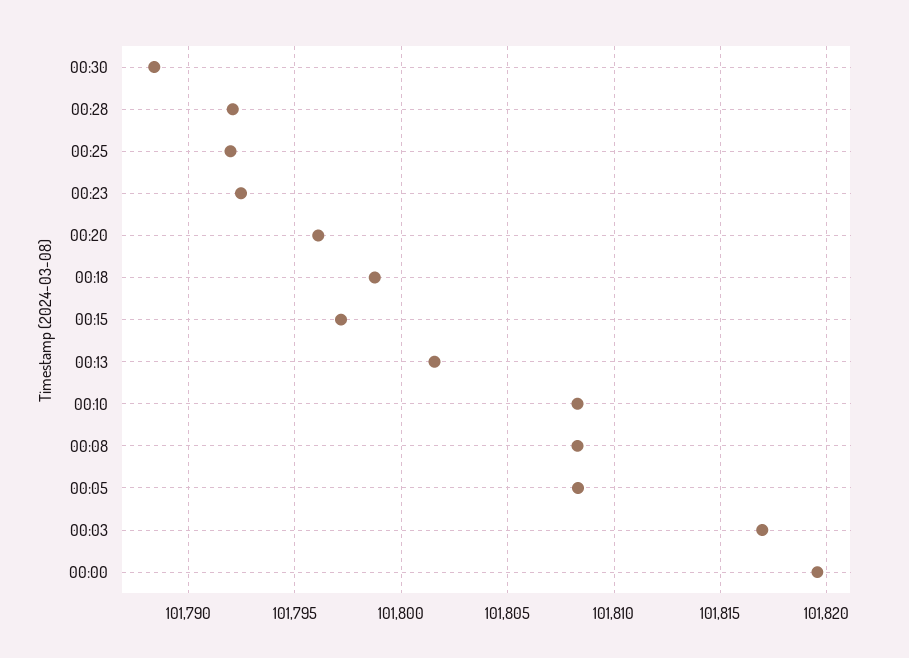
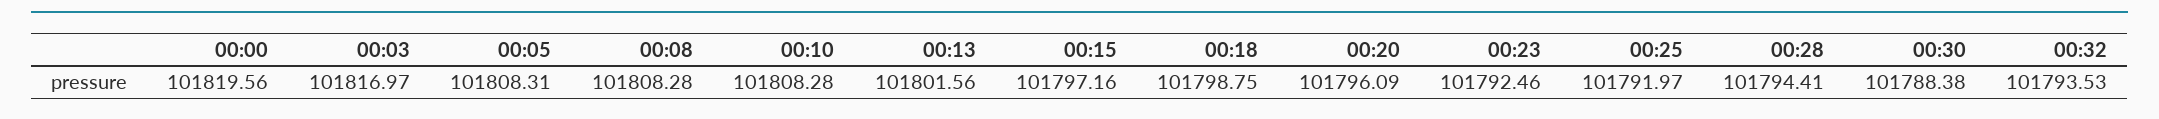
00:28: 101792 -> 101794.41
00:32: none -> 101793.53

